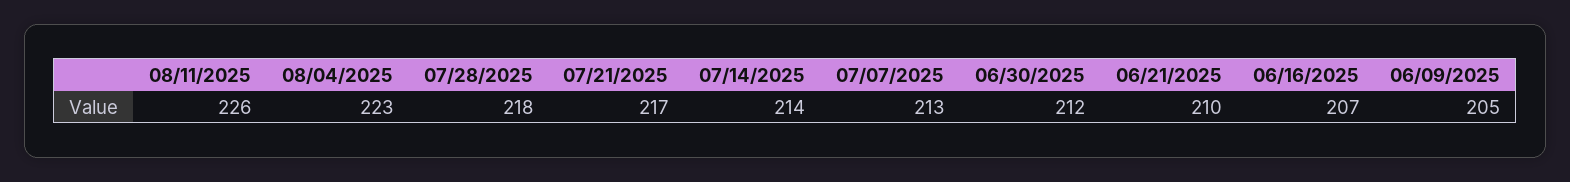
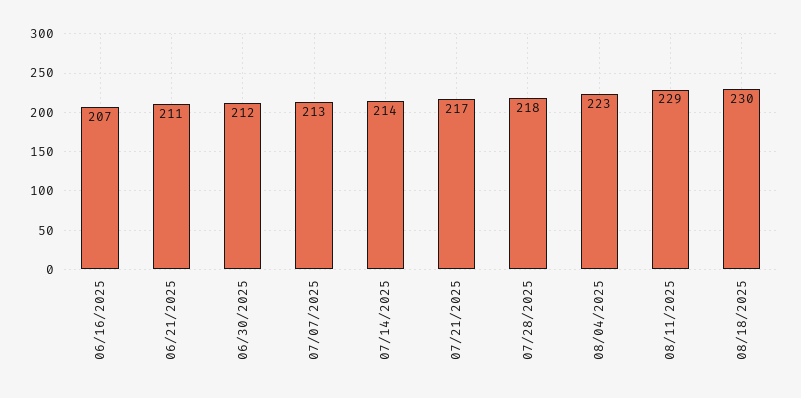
08/11/2025: 226 -> 229
06/21/2025: 210 -> 211
06/09/2025: 205 -> none
08/18/2025: none -> 230

